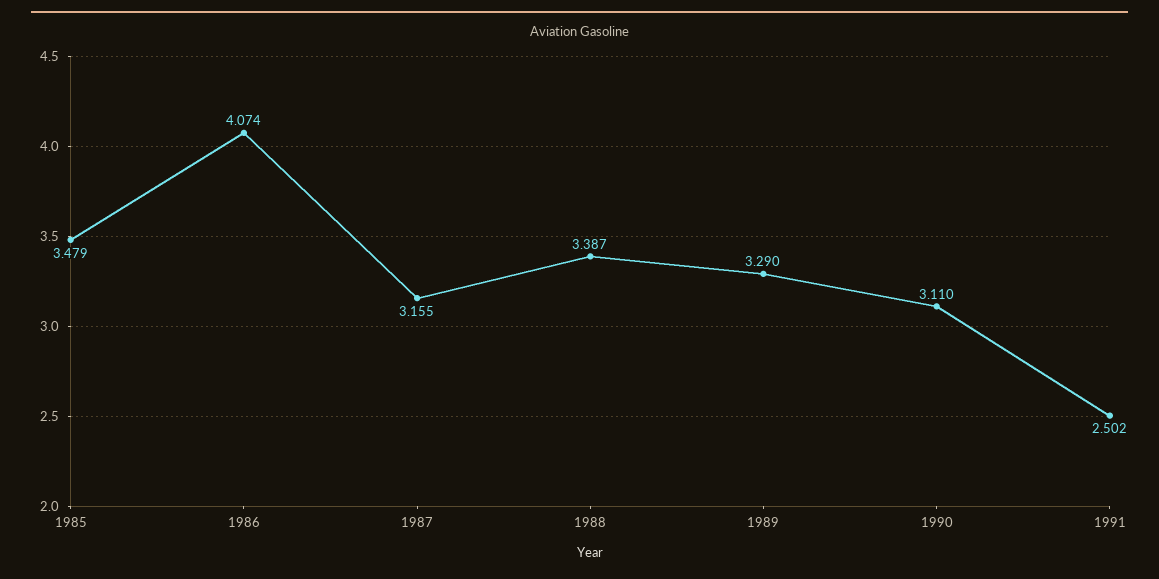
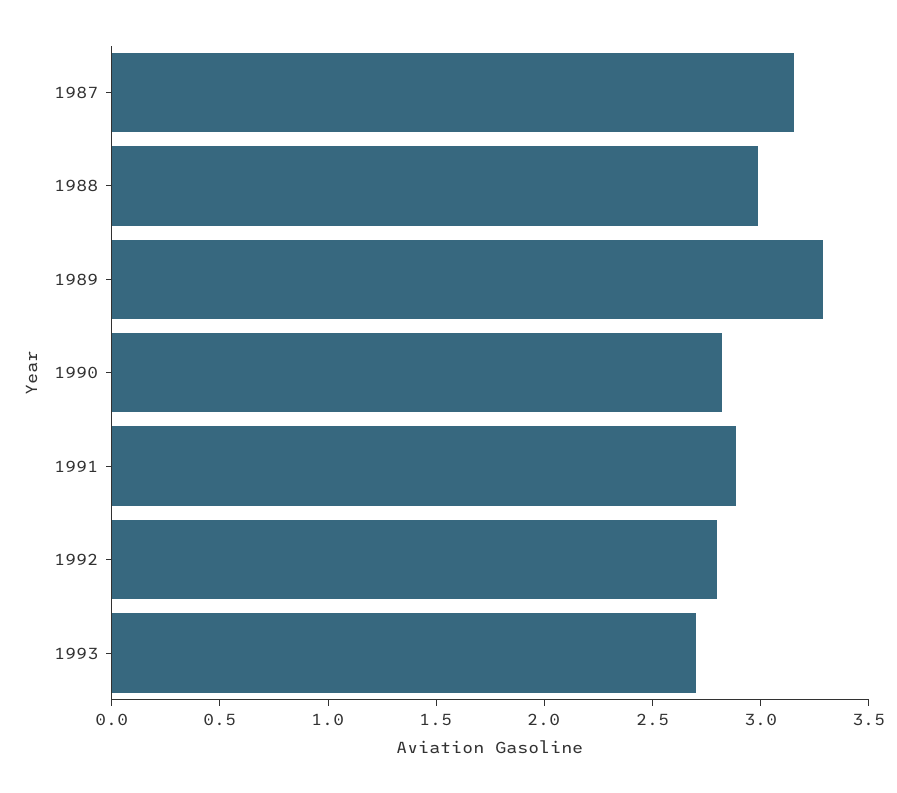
1985: 3.479 -> none
1986: 4.074 -> none
1988: 3.387 -> 3
1990: 3.11 -> 2.8
1991: 2.502 -> 2.9
1992: none -> 2.8
1993: none -> 2.7

